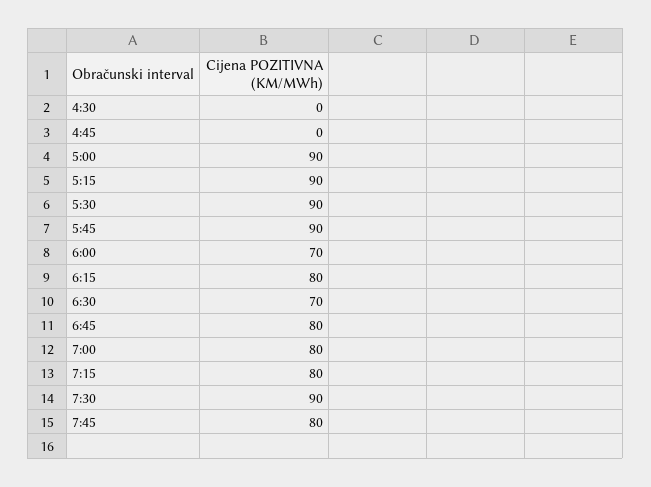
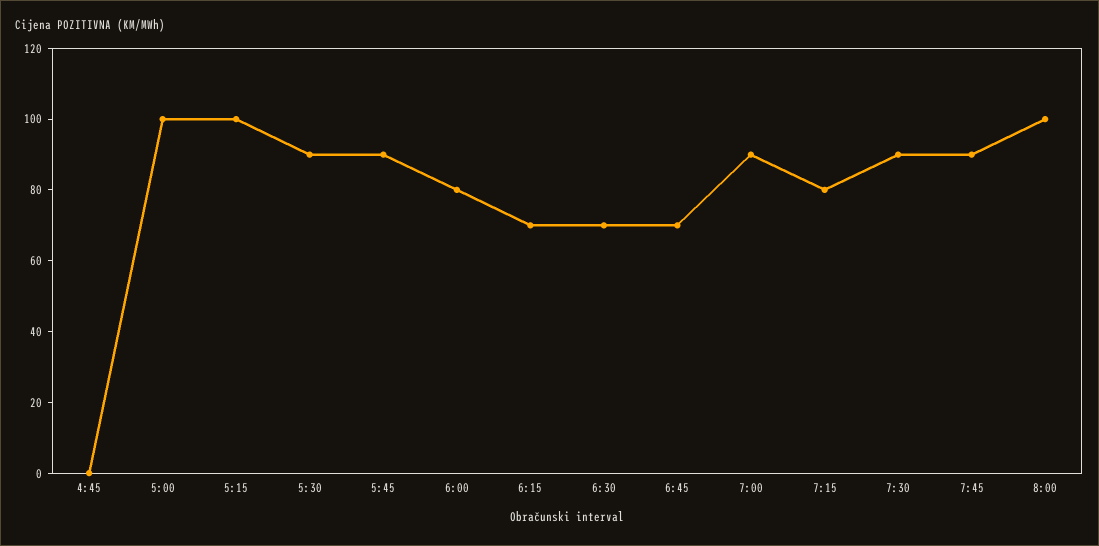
4:30: 0 -> none
5:00: 90 -> 100
5:15: 90 -> 100
6:00: 70 -> 80
6:15: 80 -> 70
6:45: 80 -> 70
7:00: 80 -> 90
7:45: 80 -> 90
8:00: none -> 100

